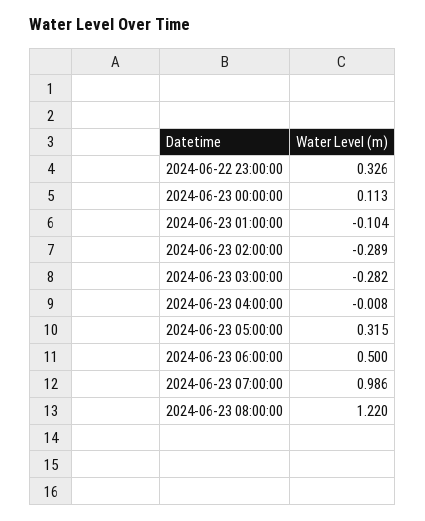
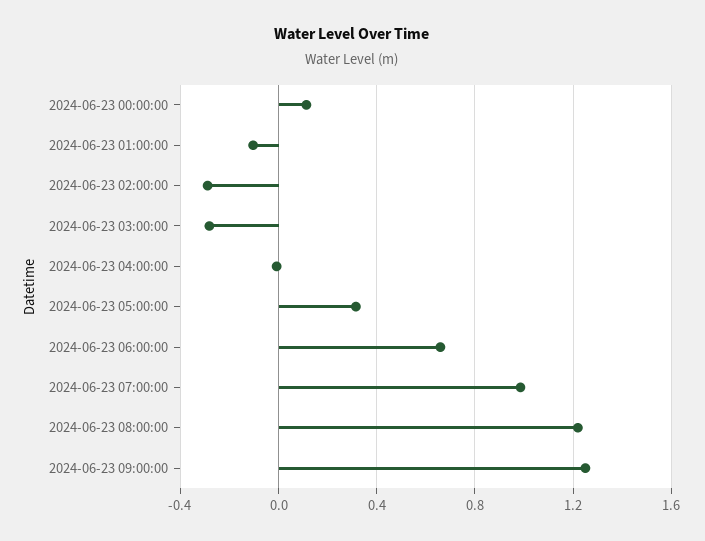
2024-06-22 23:00:00: 0.326 -> none
2024-06-23 06:00:00: 0.5 -> 0.65
2024-06-23 09:00:00: none -> 1.25

